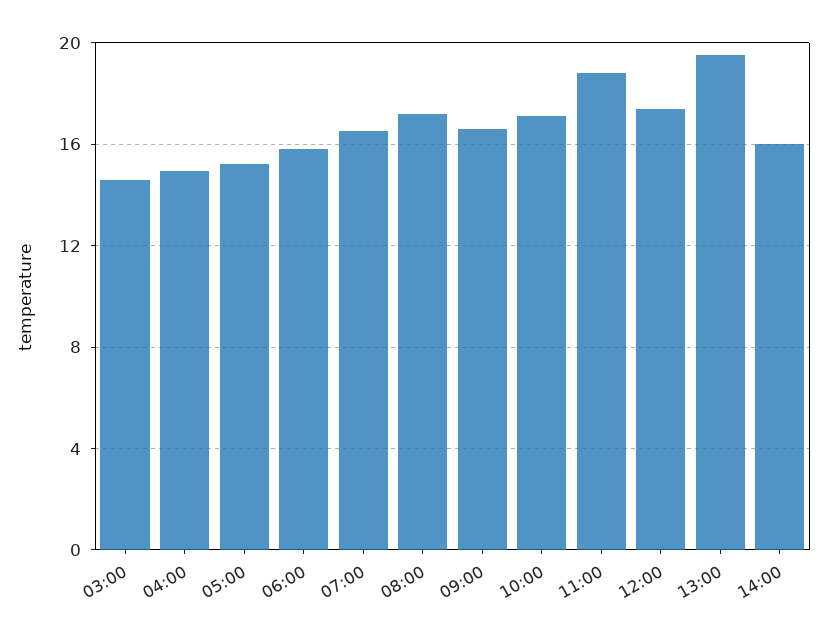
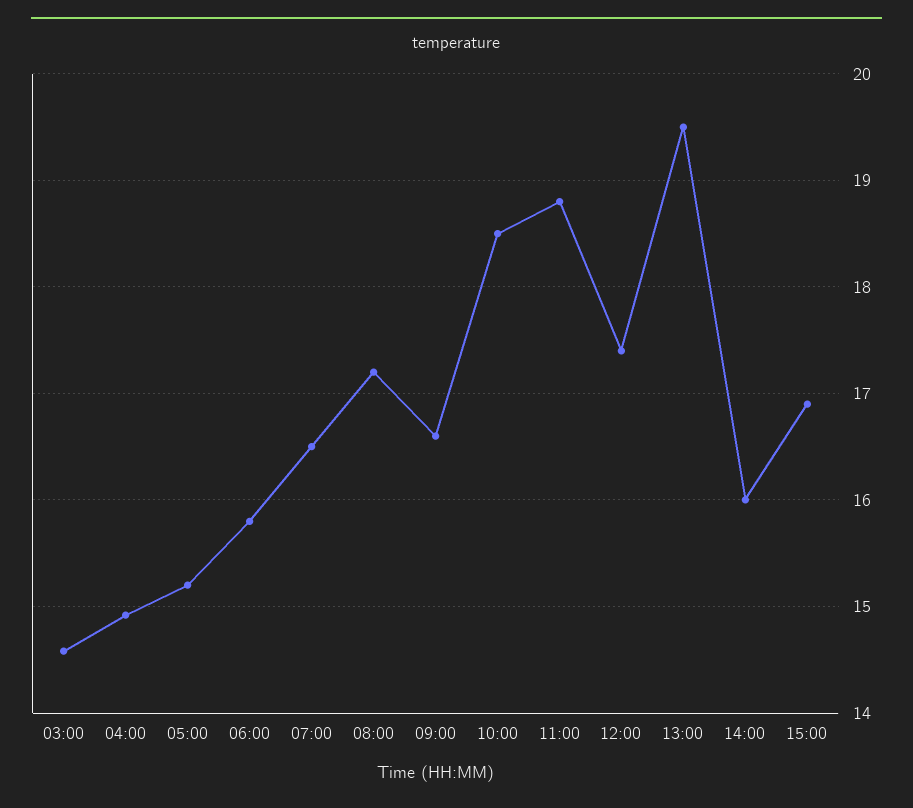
10:00: 17 -> 18.5
15:00: none -> 16.9

